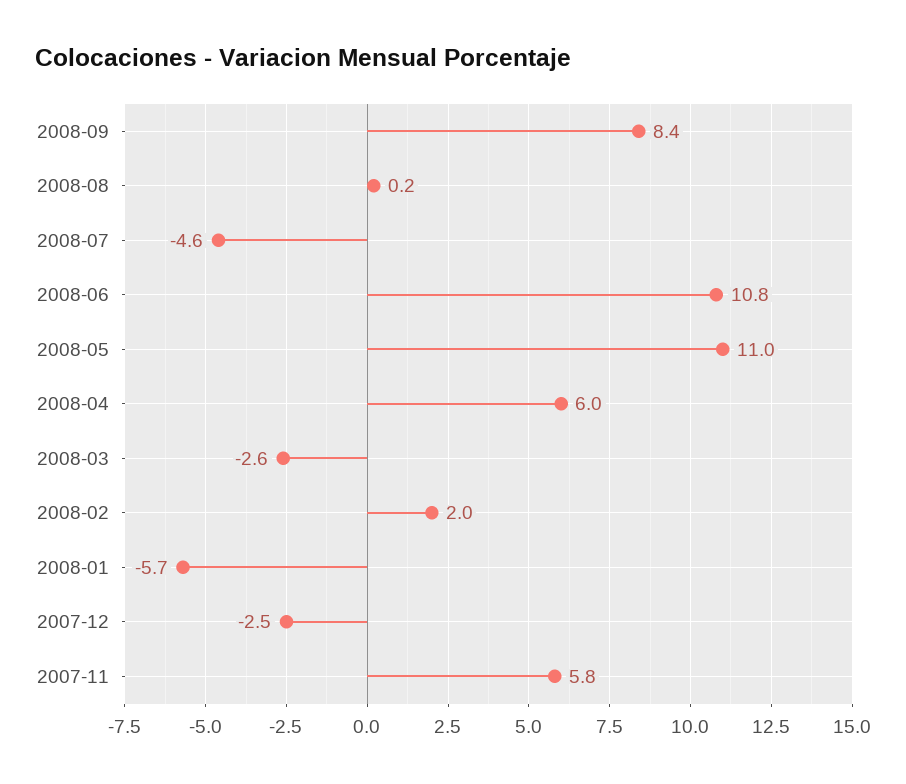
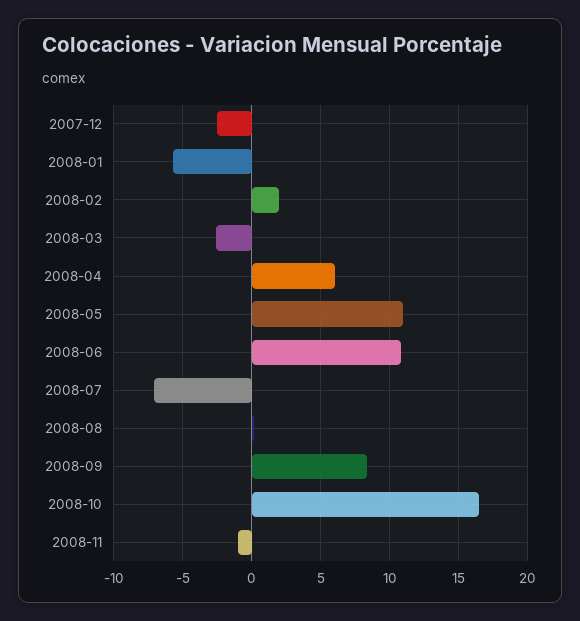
2008-07: -4.6 -> -7
2007-11: 5.8 -> none
2008-10: none -> 16.5
2008-11: none -> -1

